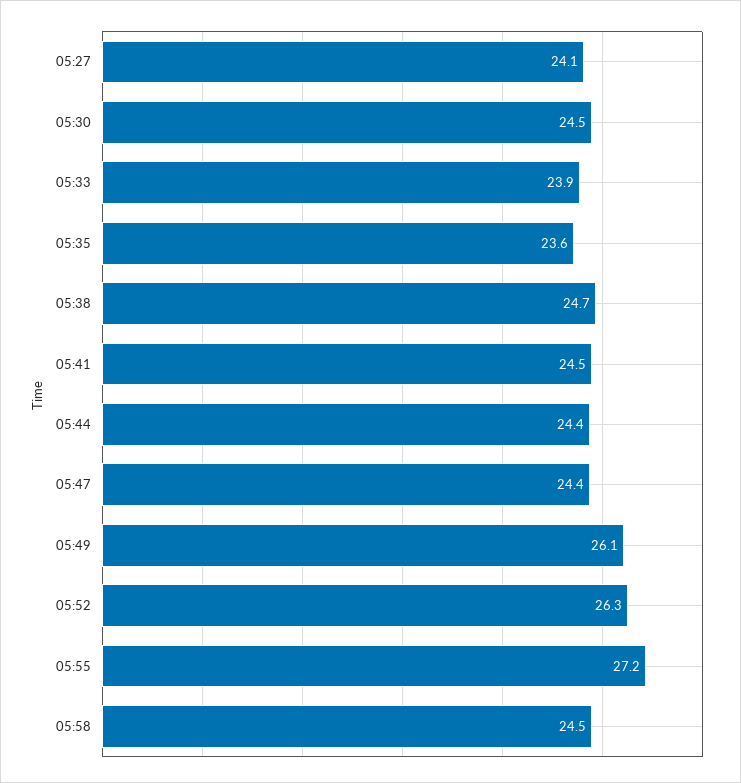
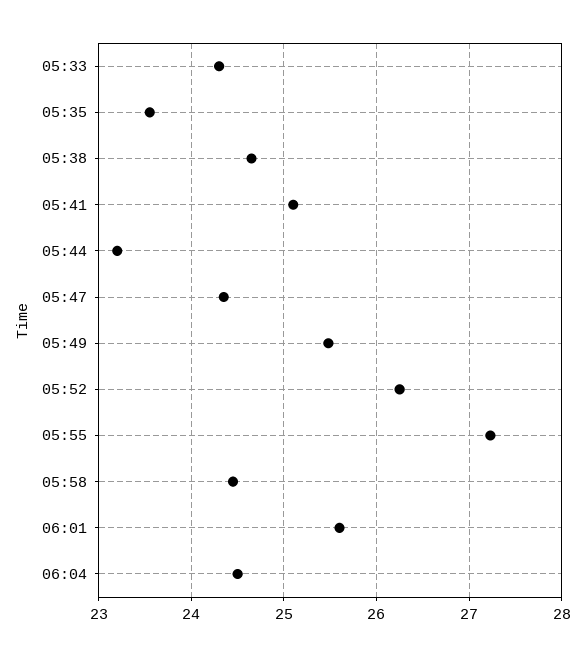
05:27: 24.1 -> none
05:30: 24.5 -> none
05:33: 23.9 -> 24.3
05:41: 24.5 -> 25.1
05:44: 24.4 -> 23.2
05:49: 26.1 -> 25.5
06:01: none -> 25.6
06:04: none -> 24.5

